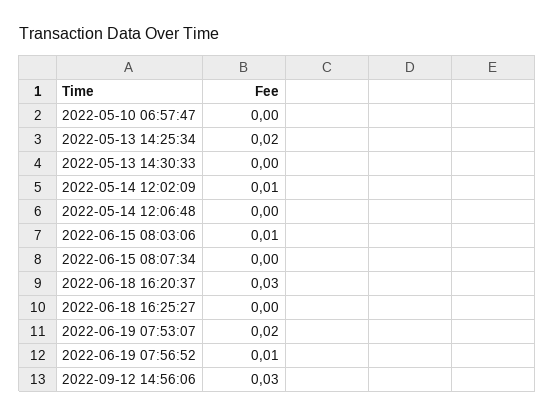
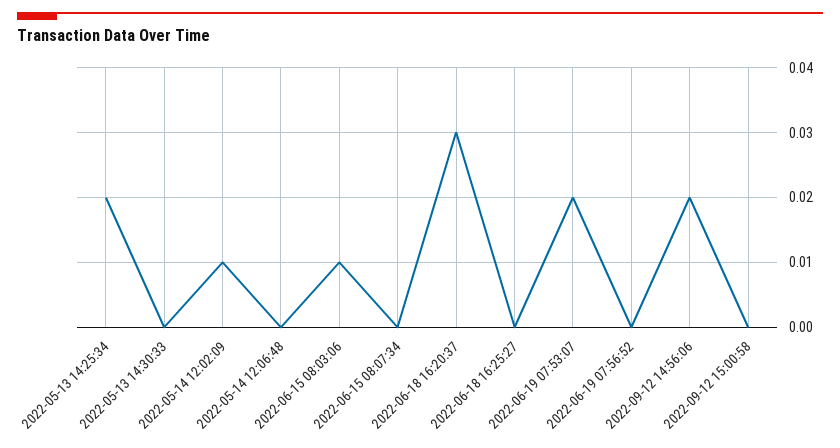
2022-05-10 06:57:47: 0 -> none
2022-06-19 07:56:52: 0.01 -> 0
2022-09-12 14:56:06: 0.03 -> 0.02
2022-09-12 15:00:58: none -> 0

